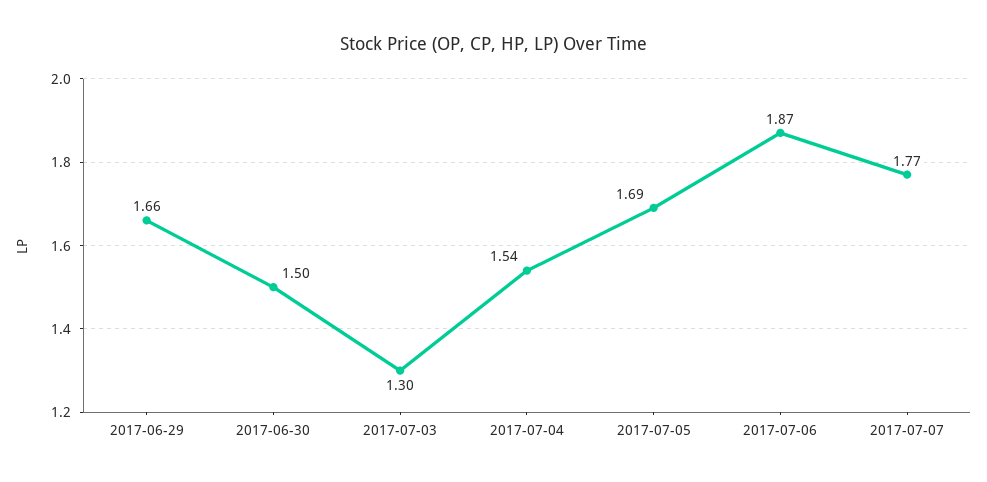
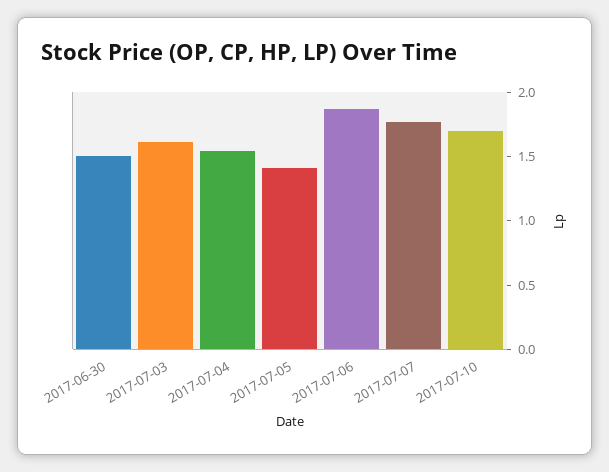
2017-06-29: 1.66 -> none
2017-07-03: 1.3 -> 1.6
2017-07-05: 1.69 -> 1.4
2017-07-10: none -> 1.7

